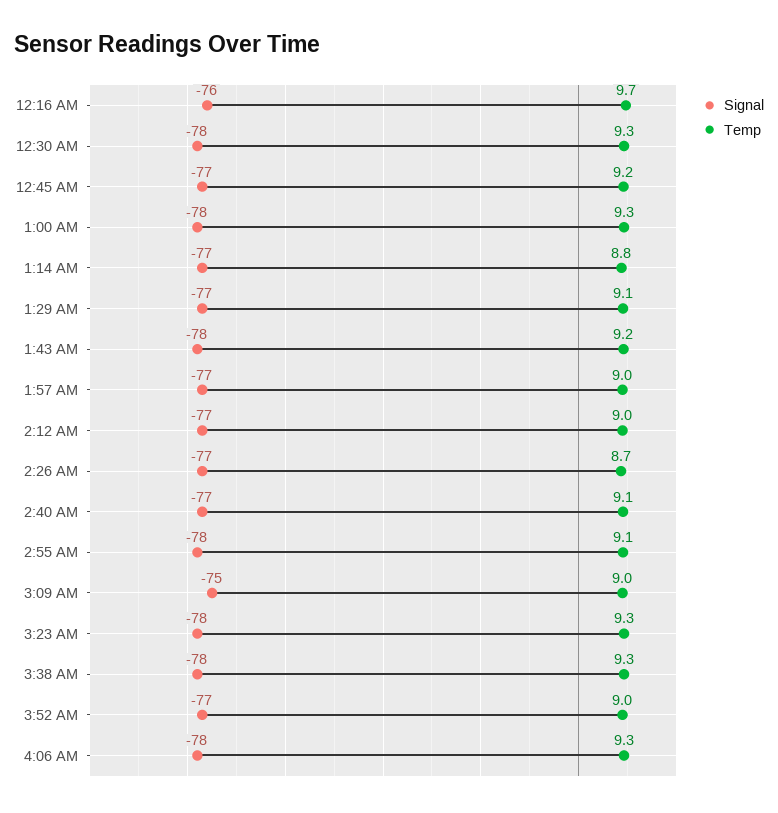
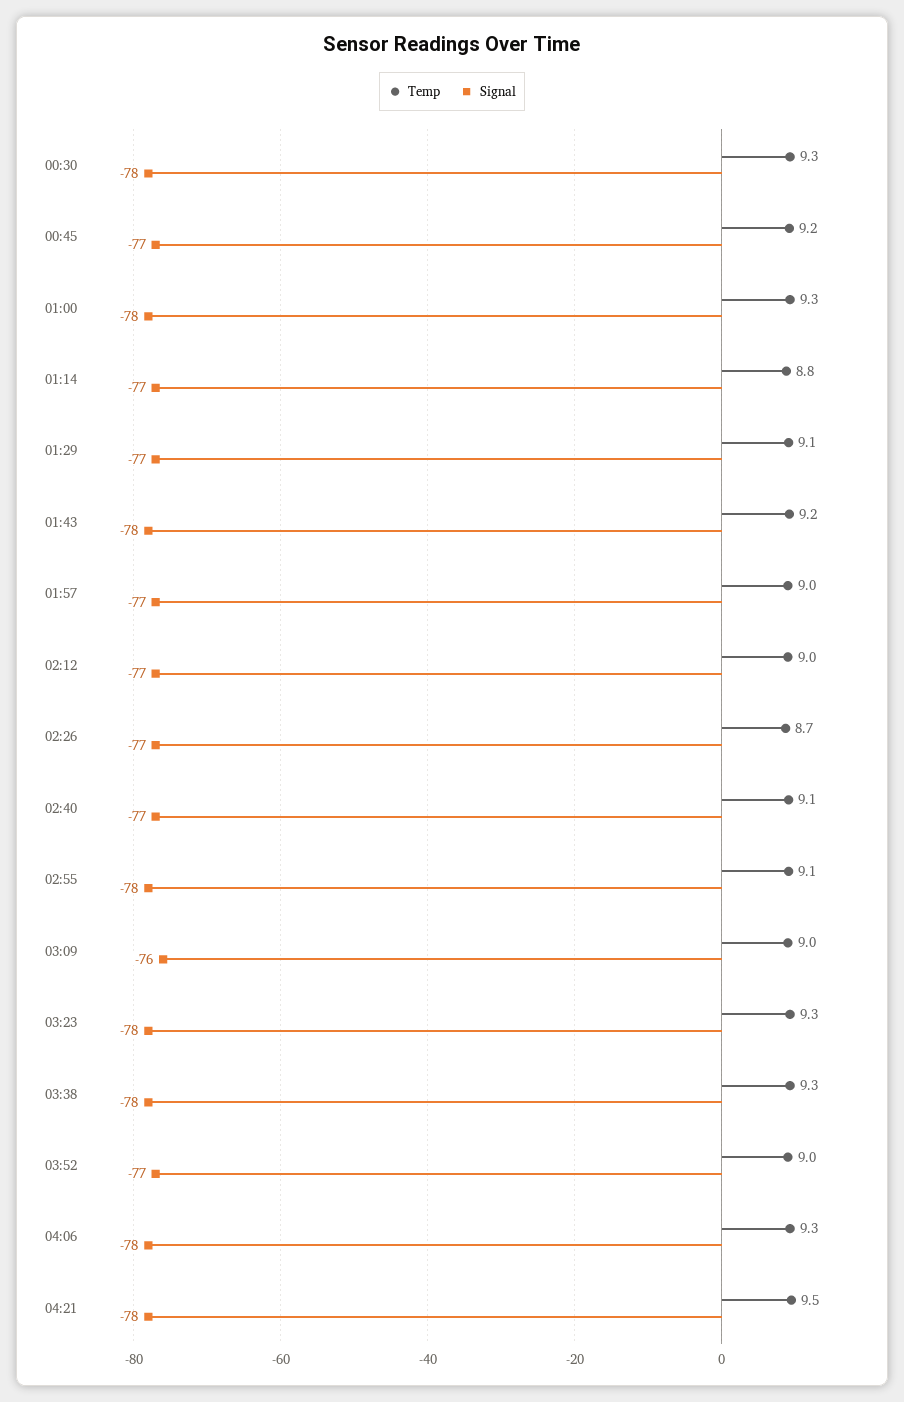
Signal, 12:16 AM: -76 -> none
Temp, 12:16 AM: 9.7 -> none
Signal, 3:09 AM: -75 -> -76
Temp, 04:21: none -> 9.5
Signal, 04:21: none -> -78

